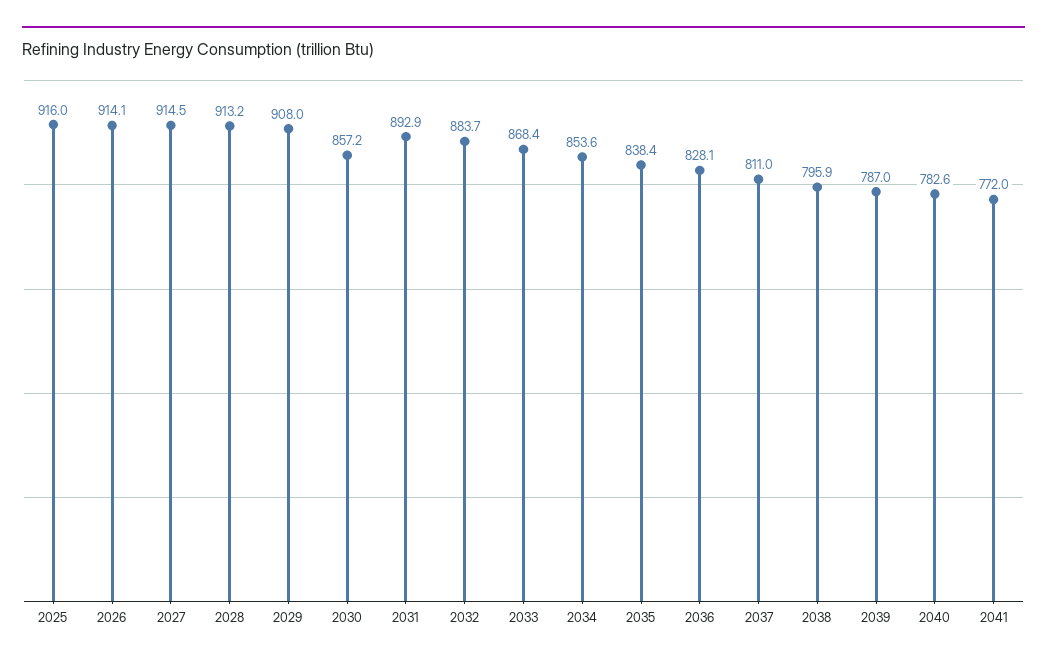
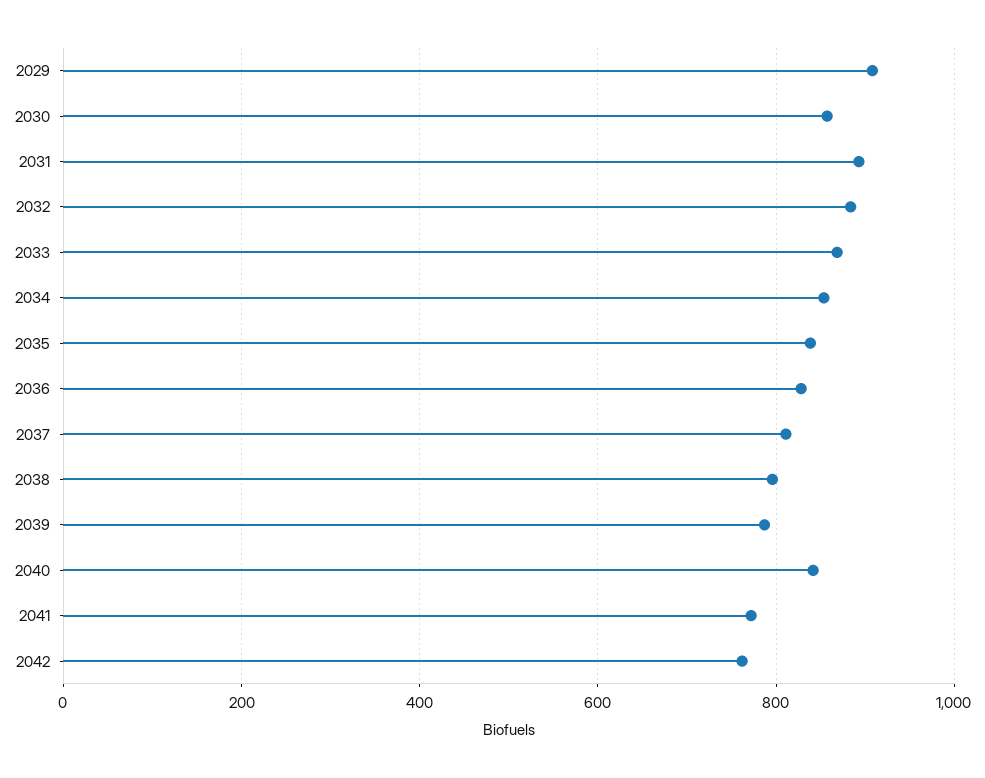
2025: 916 -> none
2026: 914.1 -> none
2027: 914.5 -> none
2028: 913.2 -> none
2040: 782.6 -> 840
2042: none -> 760

